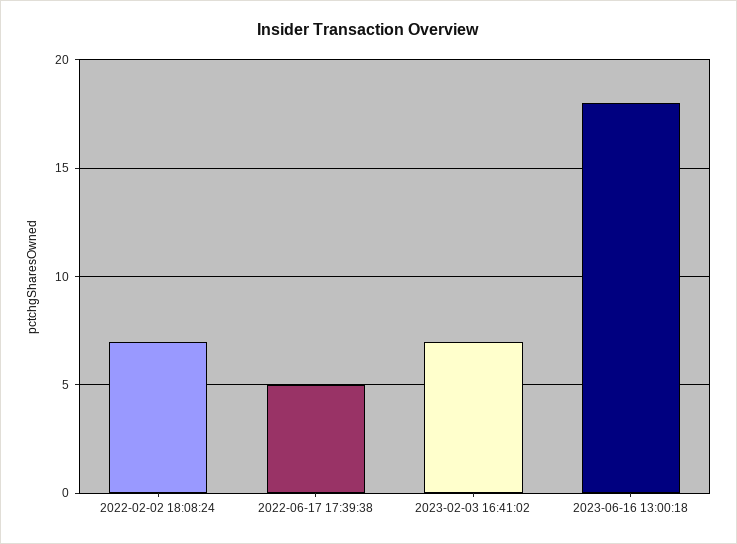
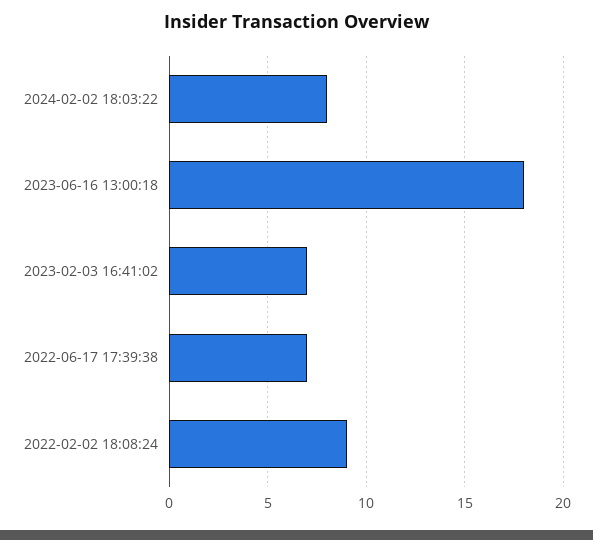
2022-02-02 18:08:24: 7 -> 9
2022-06-17 17:39:38: 5 -> 7
2024-02-02 18:03:22: none -> 8

